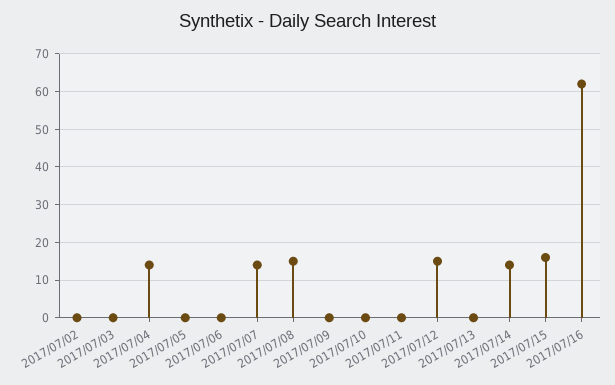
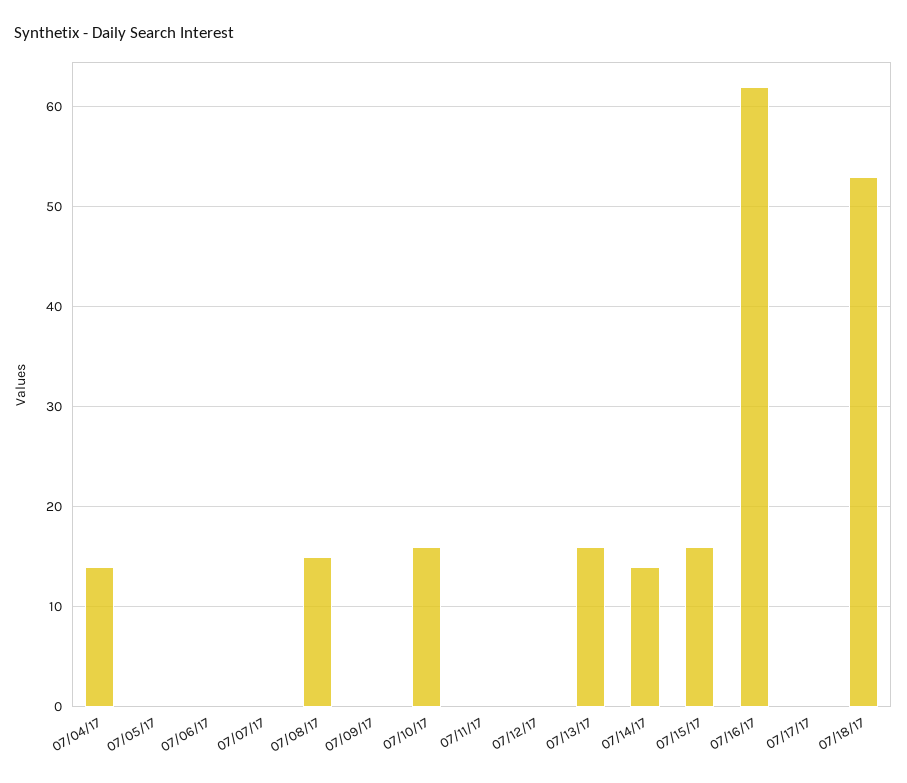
2017/07/02: 0 -> none
2017/07/03: 0 -> none
2017/07/07: 15 -> 0
2017/07/10: 0 -> 16
2017/07/12: 15 -> 0
2017/07/13: 0 -> 16
07/17/17: none -> 0
07/18/17: none -> 53

